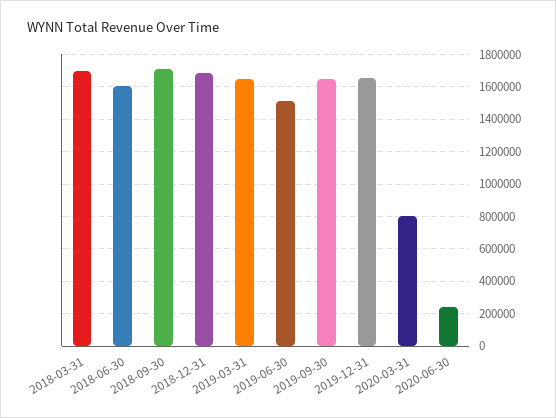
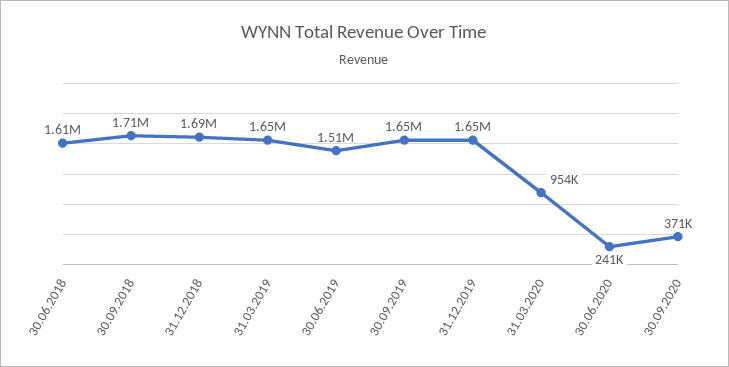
2018-03-31: 1700000 -> none
2020-03-31: 800000 -> 954000
30.09.2020: none -> 371000

